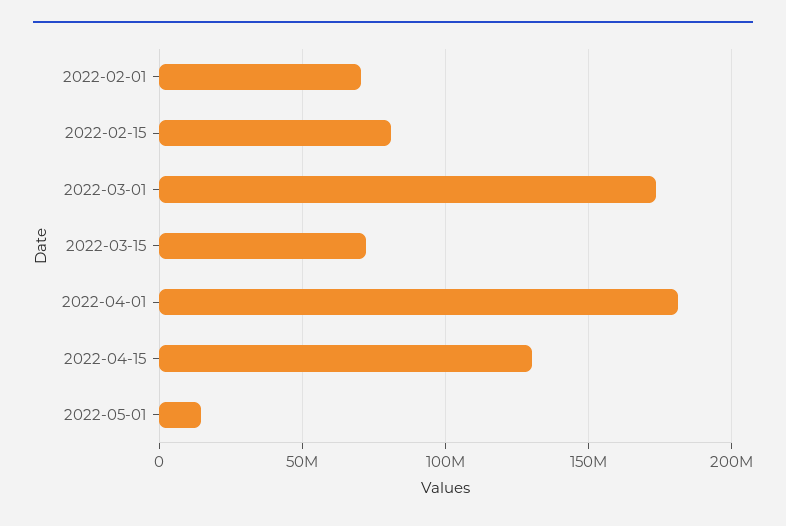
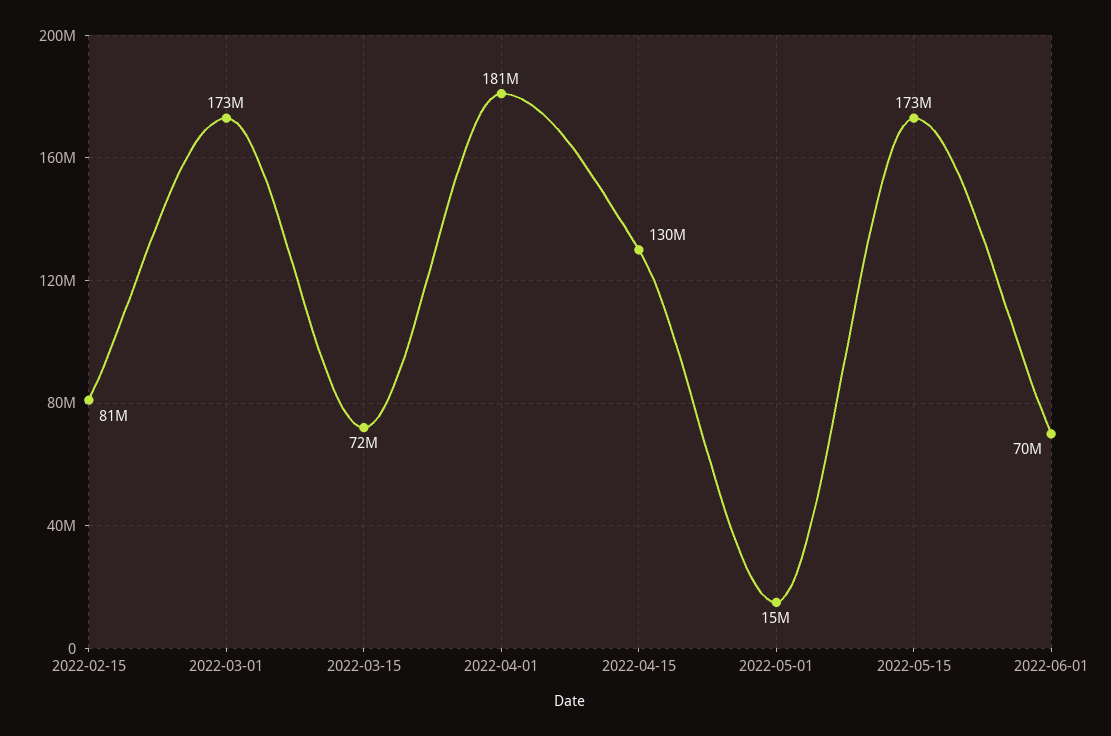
2022-02-01: 70000000 -> none
2022-05-15: none -> 173000000
2022-06-01: none -> 70000000

